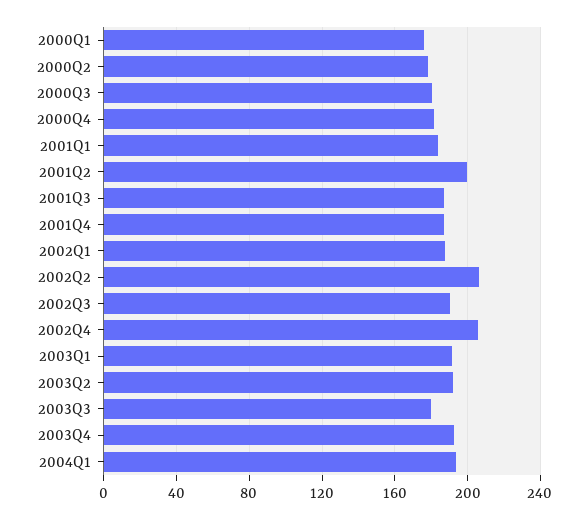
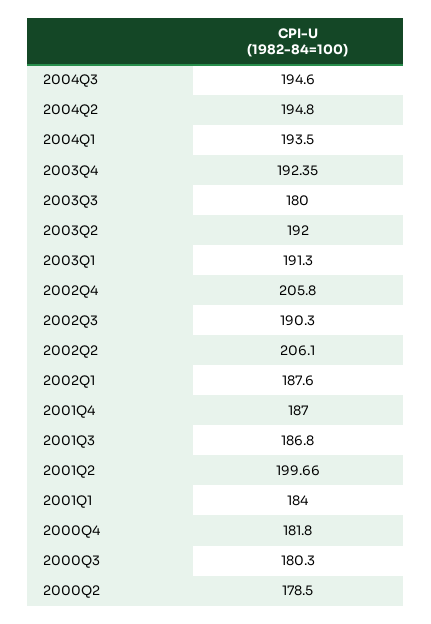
2000Q1: 175 -> none
2004Q3: none -> 194.6
2004Q2: none -> 194.8

